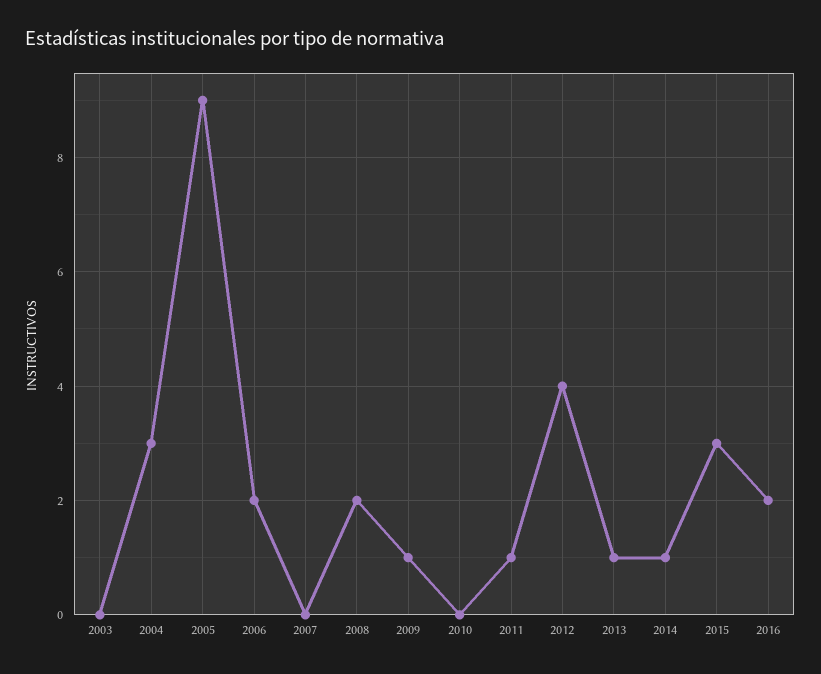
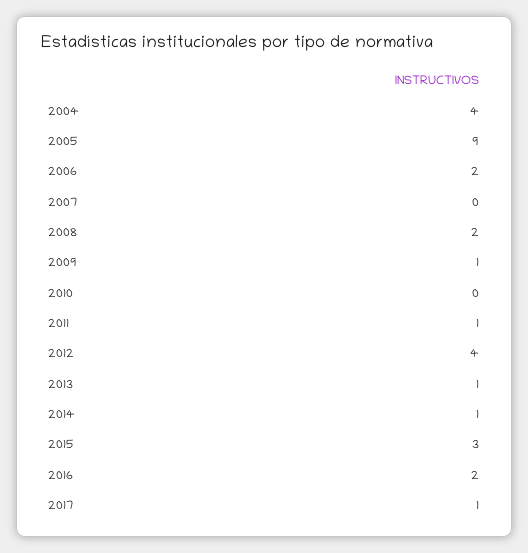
2003: 0 -> none
2004: 3 -> 4
2017: none -> 1

